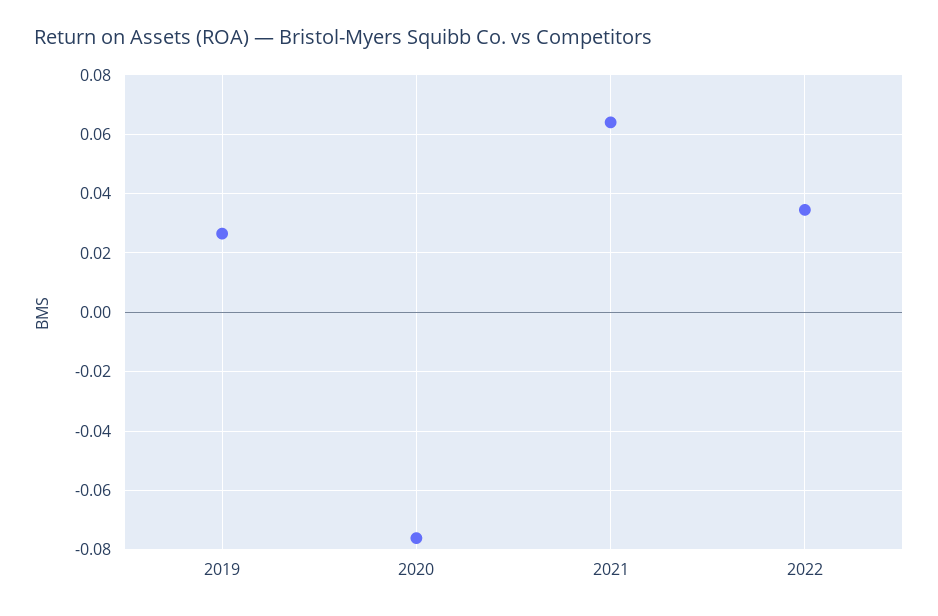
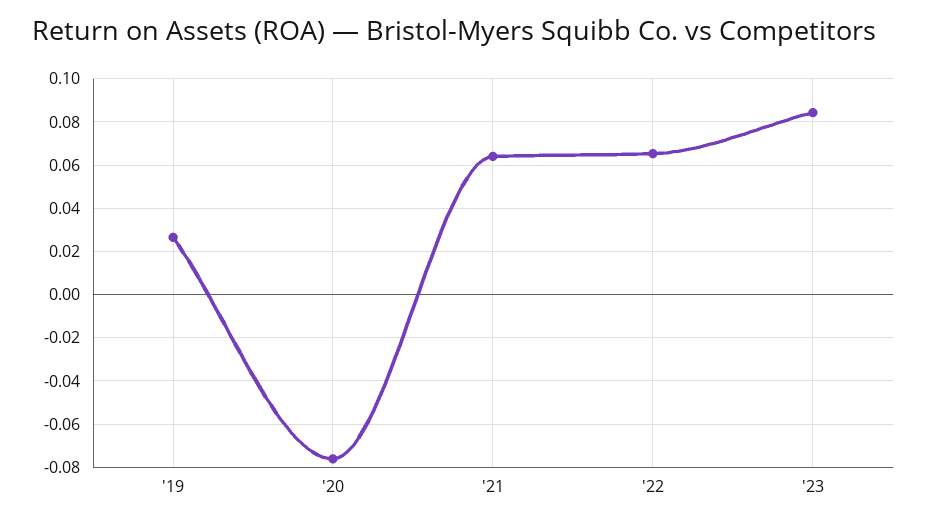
2022: 0.035 -> 0.065
'23: none -> 0.085

